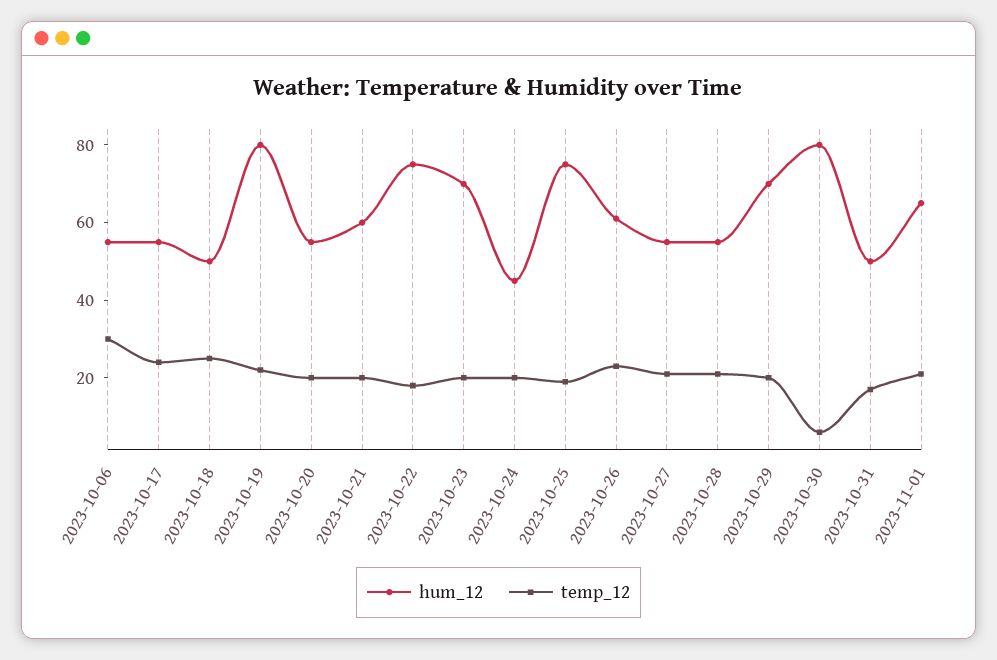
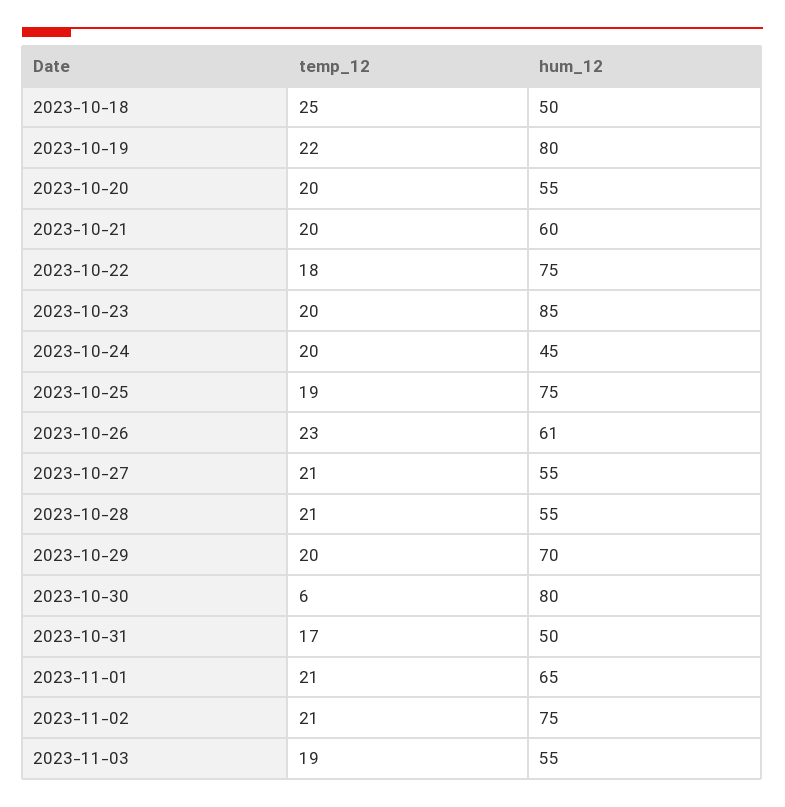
hum_12, 2023-10-06: 55 -> none
temp_12, 2023-10-06: 30 -> none
hum_12, 2023-10-17: 55 -> none
temp_12, 2023-10-17: 25 -> none
hum_12, 2023-10-23: 70 -> 85
temp_12, 2023-11-02: none -> 21
hum_12, 2023-11-02: none -> 75
temp_12, 2023-11-03: none -> 19
hum_12, 2023-11-03: none -> 55

